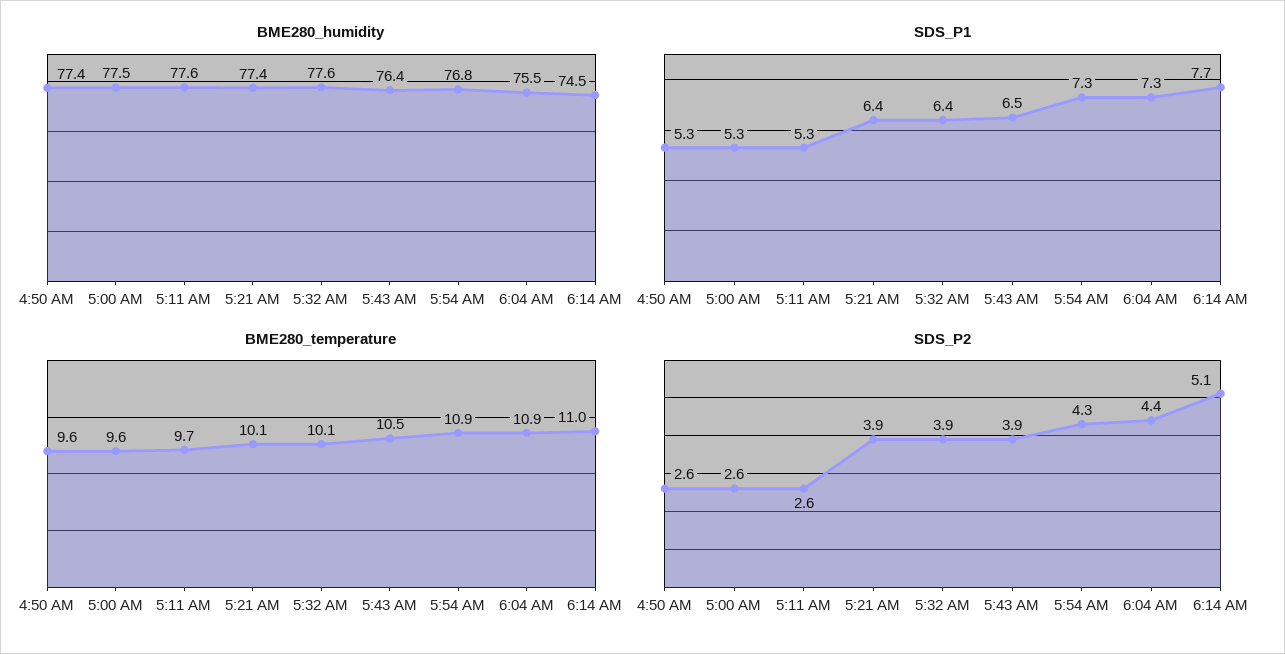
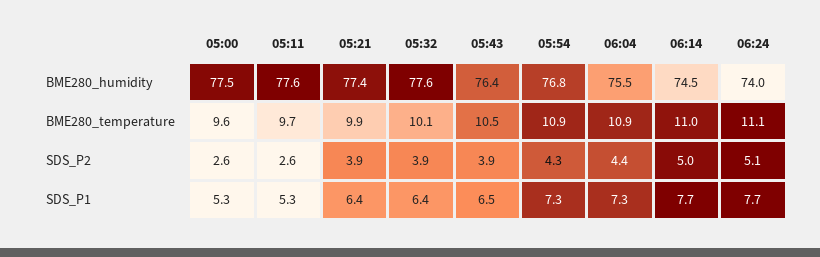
BME280_humidity, 4:50 AM: 77.4 -> none
SDS_P1, 4:50 AM: 5.3 -> none
BME280_temperature, 4:50 AM: 9.6 -> none
BME280_temperature, 5:21 AM: 10.1 -> 9.9
SDS_P2, 4:50 AM: 2.6 -> none
SDS_P2, 6:14 AM: 5.1 -> 5
BME280_humidity, 06:24: none -> 74
BME280_temperature, 06:24: none -> 11.1
SDS_P2, 06:24: none -> 5.1
SDS_P1, 06:24: none -> 7.7

